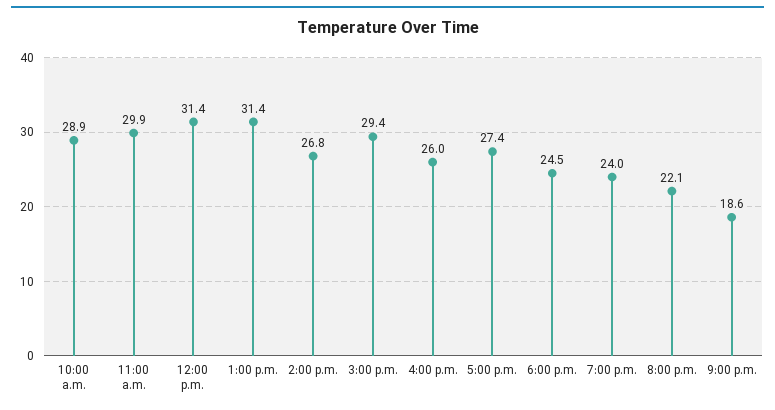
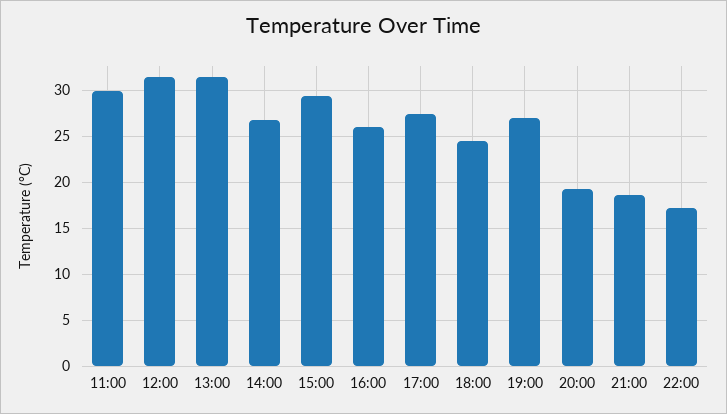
10:00 a.m.: 28.9 -> none
7:00 p.m.: 24 -> 27
8:00 p.m.: 22.1 -> 19
22:00: none -> 17

